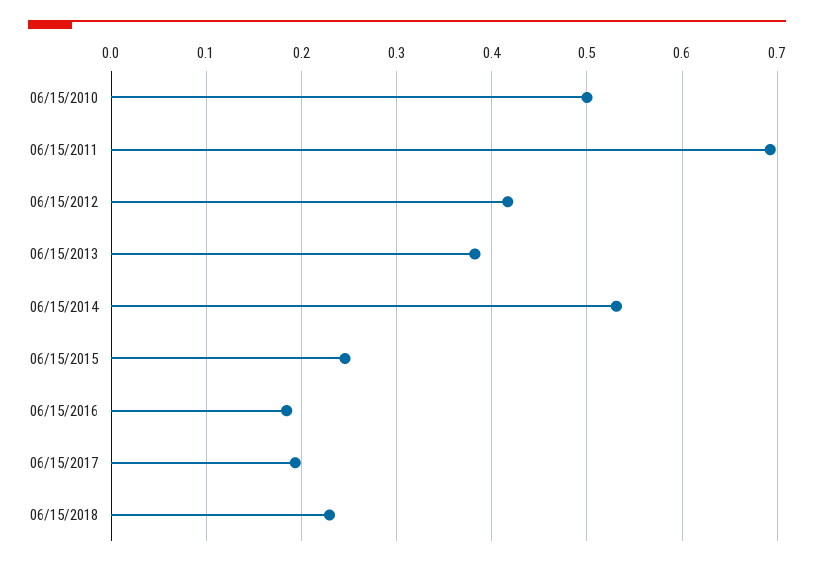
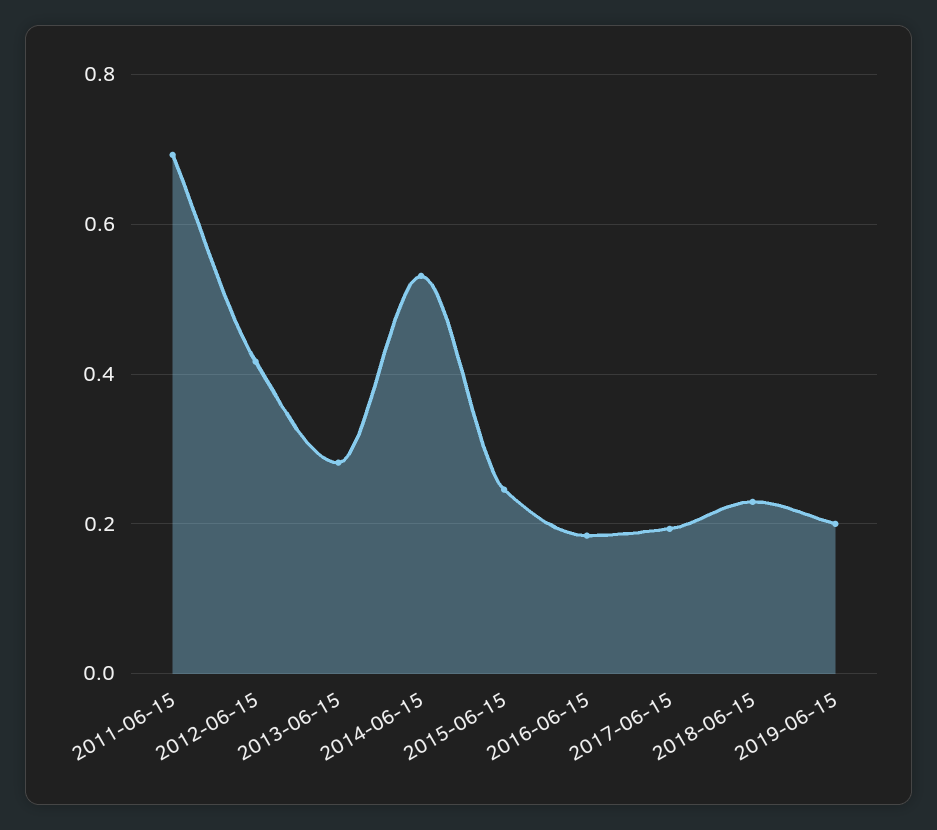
06/15/2010: 0.5 -> none
06/15/2013: 0.38 -> 0.28
2019-06-15: none -> 0.2

